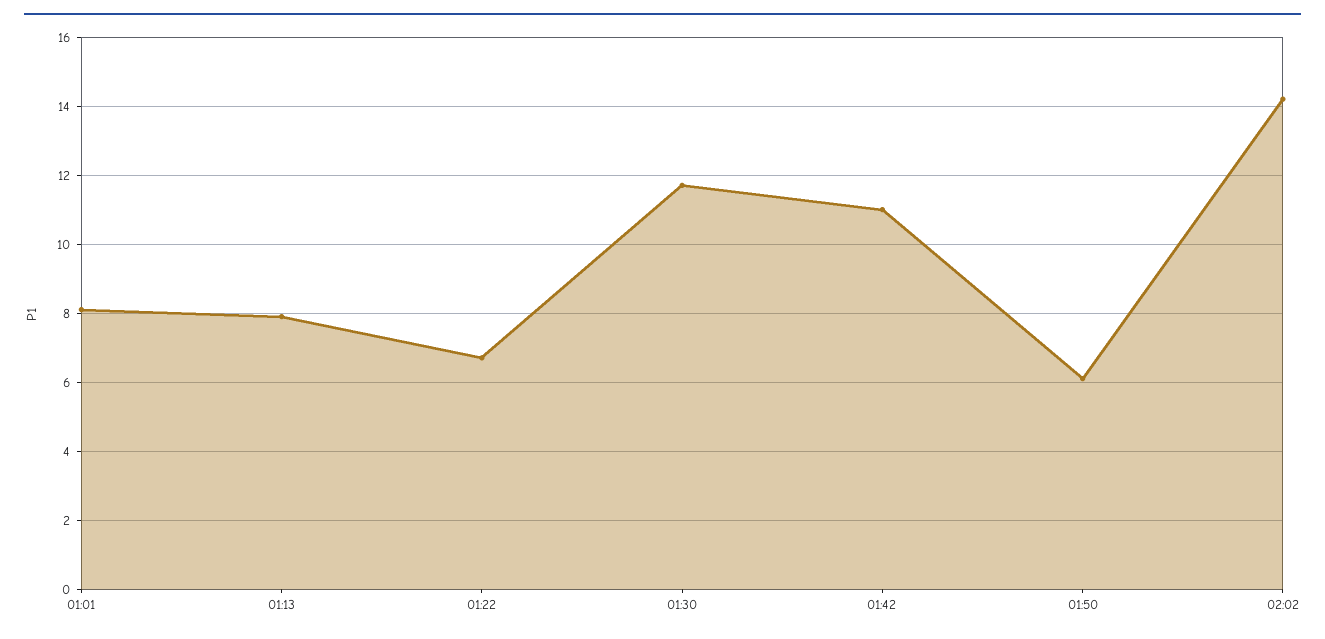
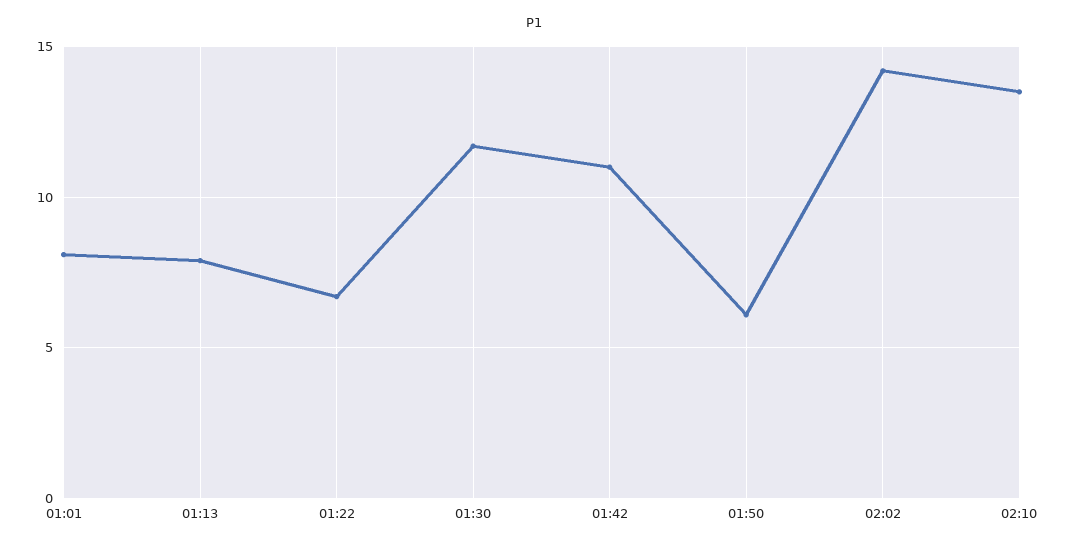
02:10: none -> 13.5

